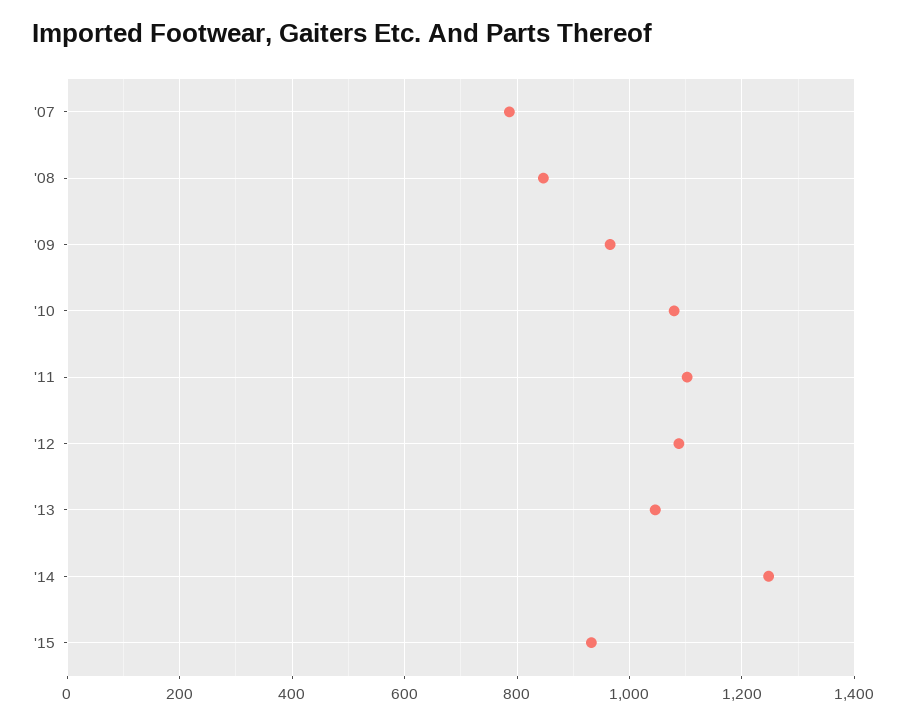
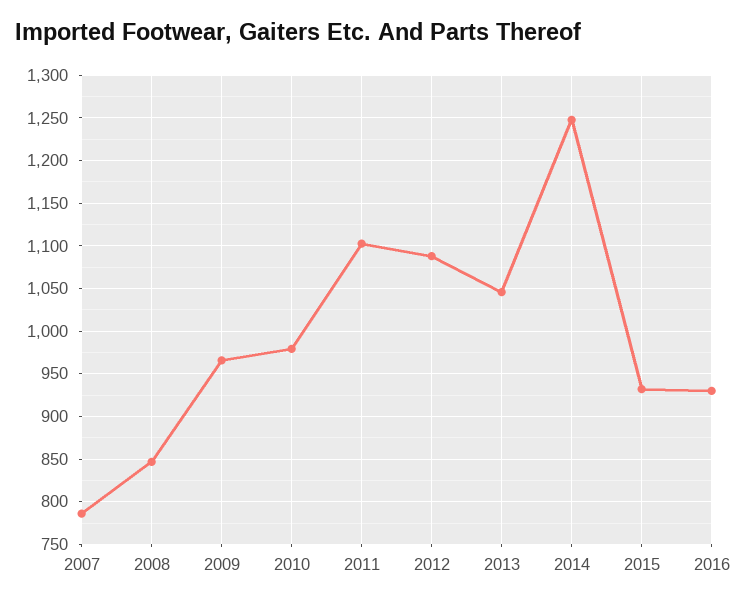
'10: 1080 -> 980
2016: none -> 930

